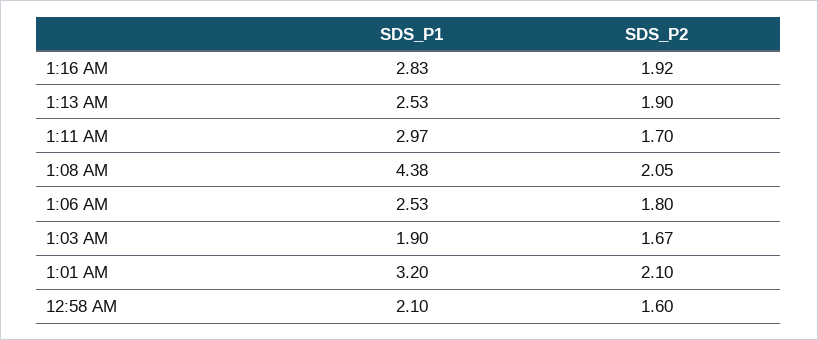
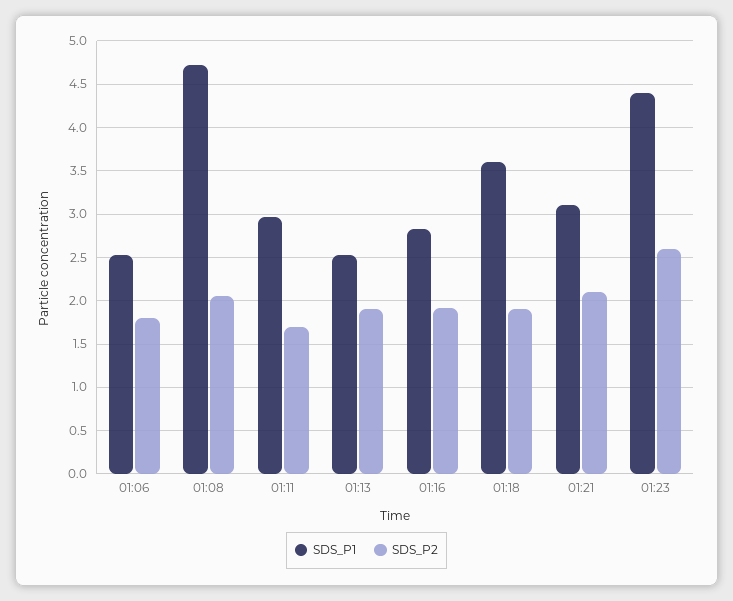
SDS_P1, 1:08 AM: 4.38 -> 4.7
SDS_P1, 1:03 AM: 1.9 -> none
SDS_P2, 1:03 AM: 1.67 -> none
SDS_P1, 1:01 AM: 3.2 -> none
SDS_P2, 1:01 AM: 2.1 -> none
SDS_P1, 12:58 AM: 2.1 -> none
SDS_P2, 12:58 AM: 1.6 -> none
SDS_P1, 01:18: none -> 3.6
SDS_P2, 01:18: none -> 1.9
SDS_P1, 01:21: none -> 3.1
SDS_P2, 01:21: none -> 2.1
SDS_P1, 01:23: none -> 4.4
SDS_P2, 01:23: none -> 2.6

